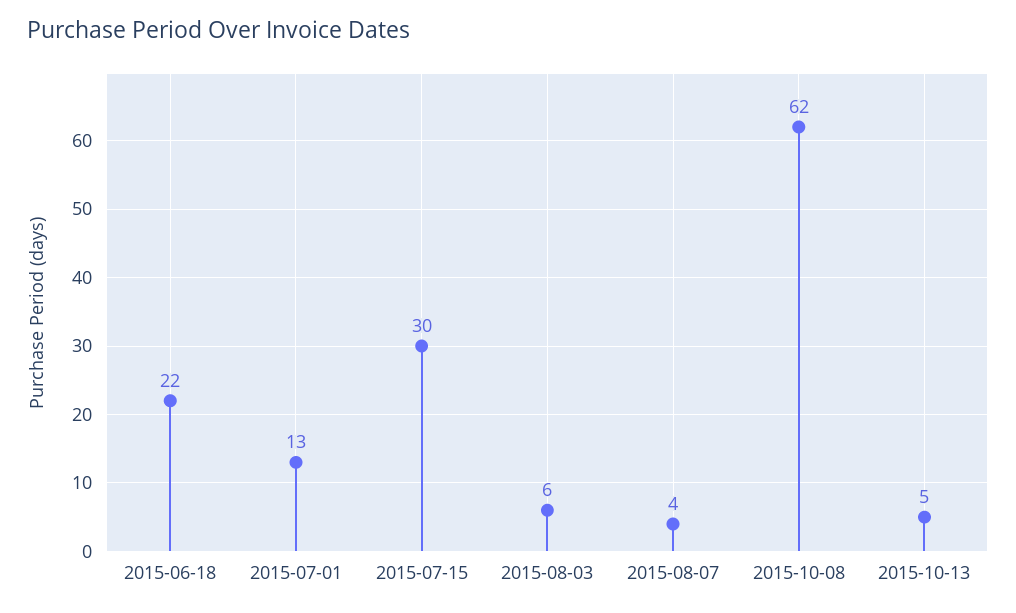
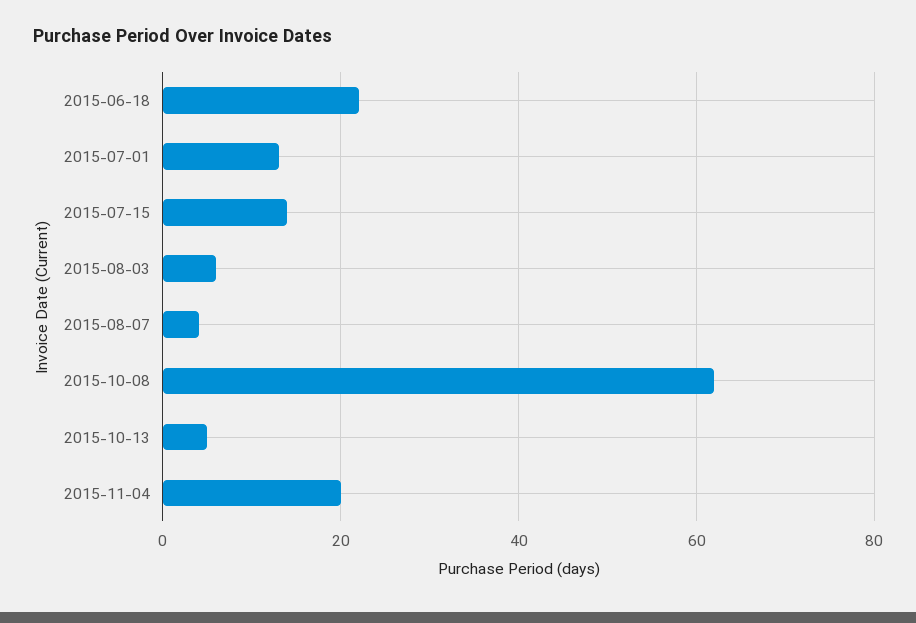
2015-07-15: 30 -> 15
2015-11-04: none -> 20

